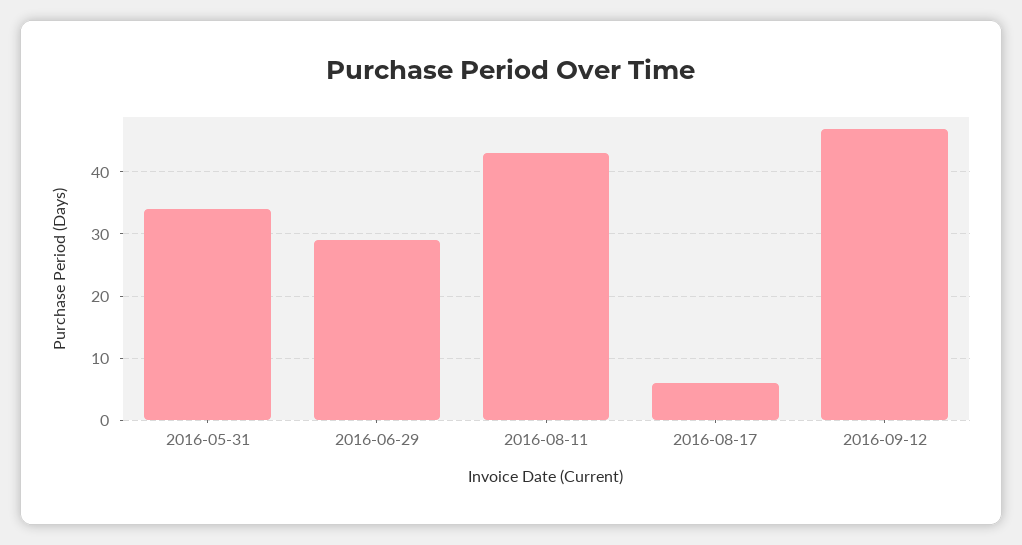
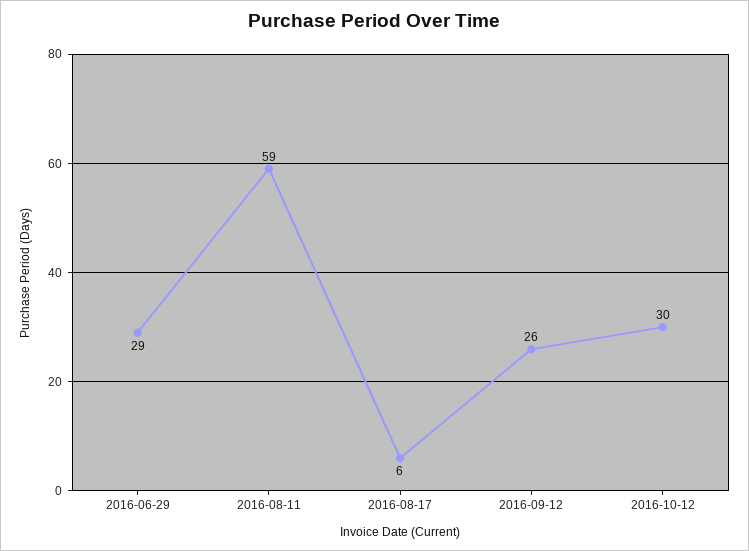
2016-05-31: 34 -> none
2016-08-11: 43 -> 59
2016-09-12: 47 -> 26
2016-10-12: none -> 30

